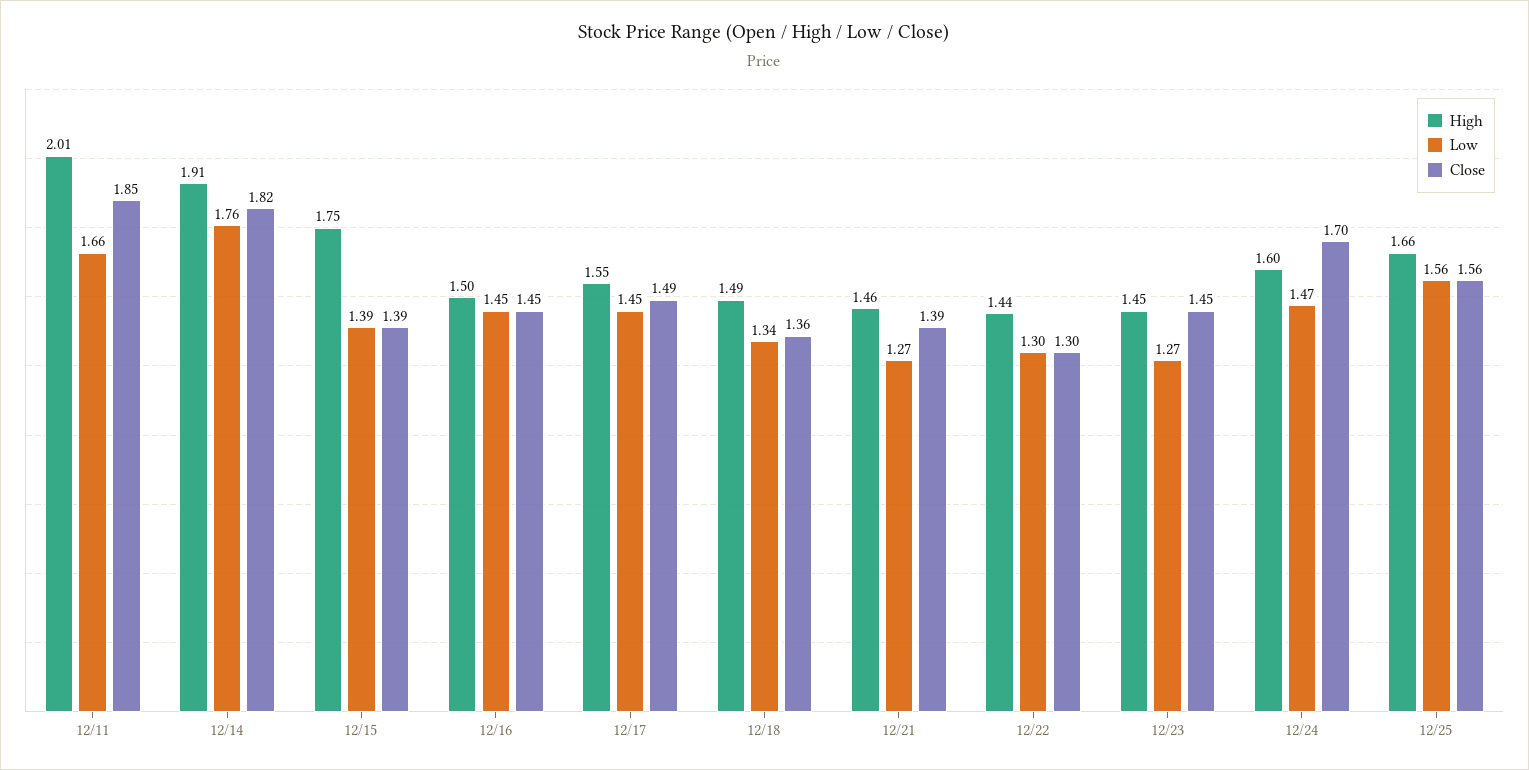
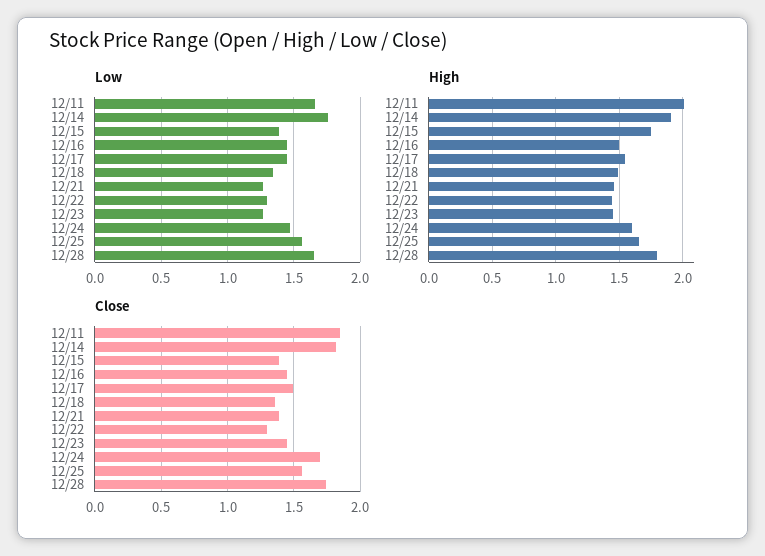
Low, 12/28: none -> 1.65
High, 12/28: none -> 1.8
Close, 12/28: none -> 1.75

